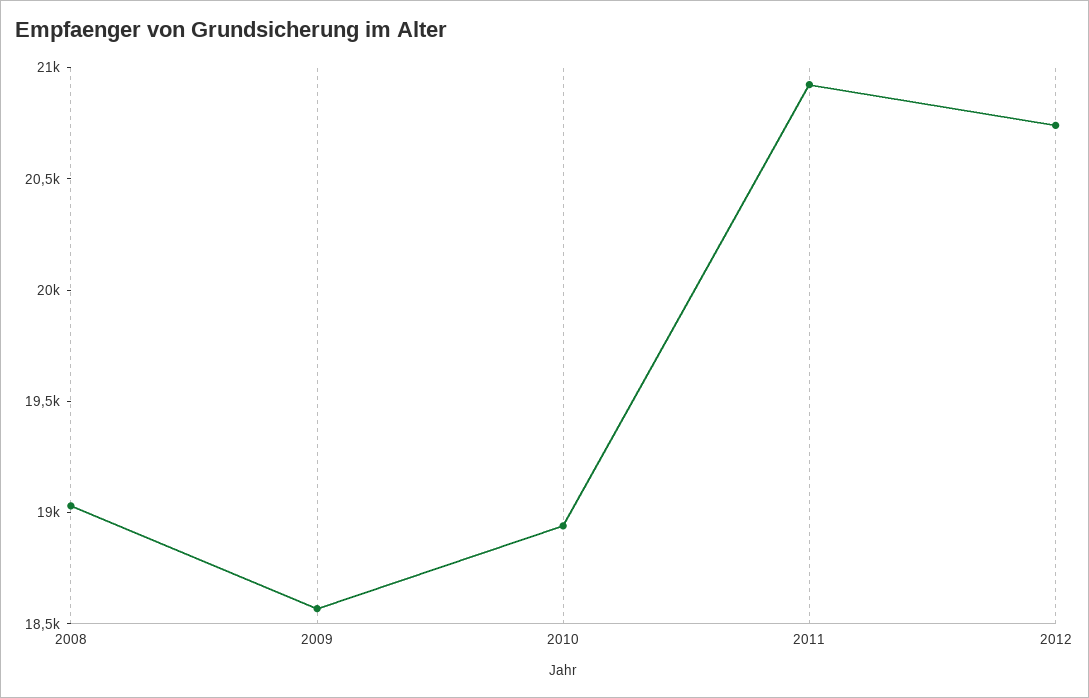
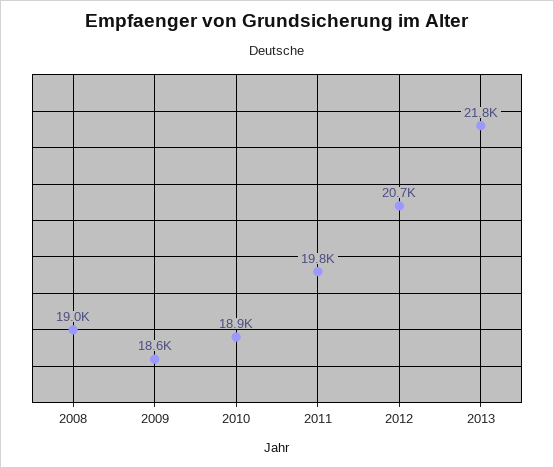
2011: 20900 -> 19800
2013: none -> 21800

